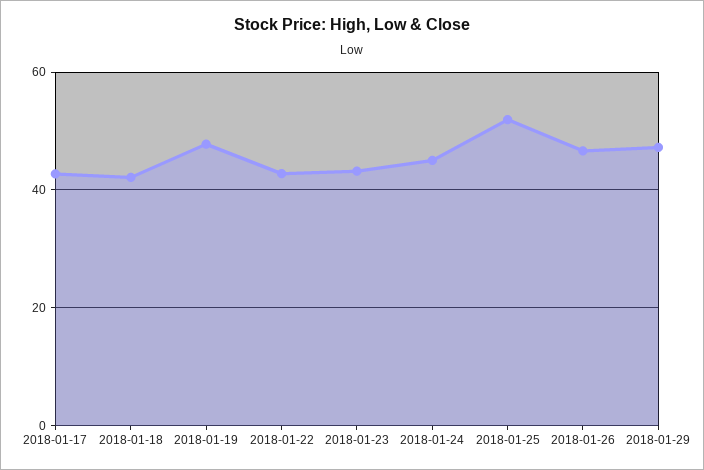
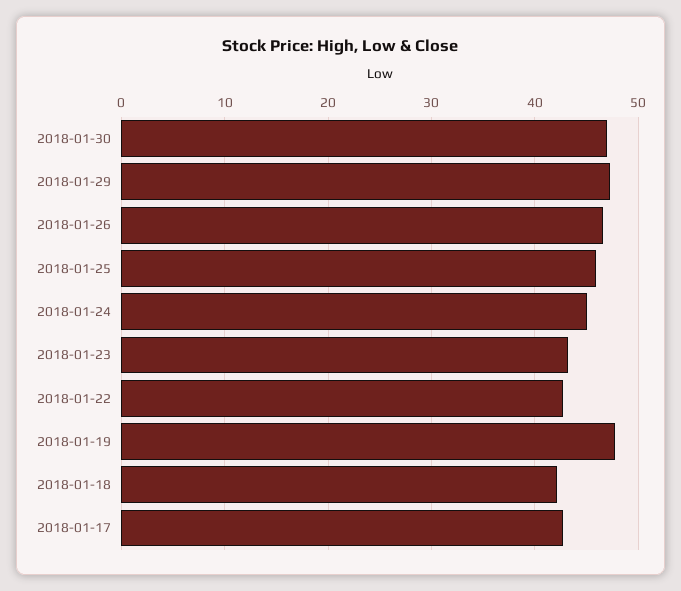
2018-01-25: 52 -> 46
2018-01-30: none -> 47

